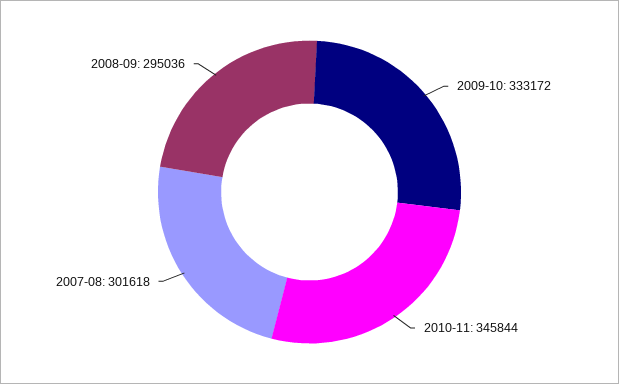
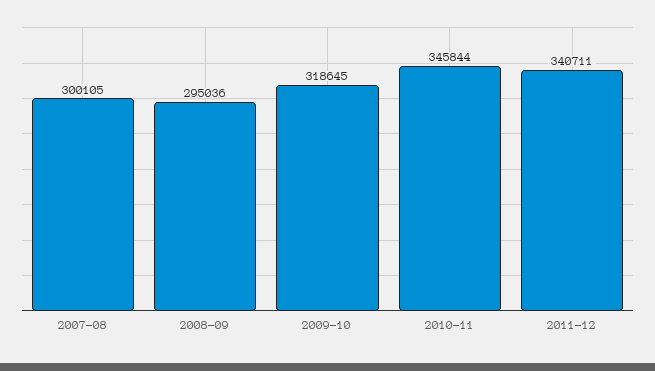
2009-10: 333172 -> 318645
2007-08: 301618 -> 300105
2011-12: none -> 340711

